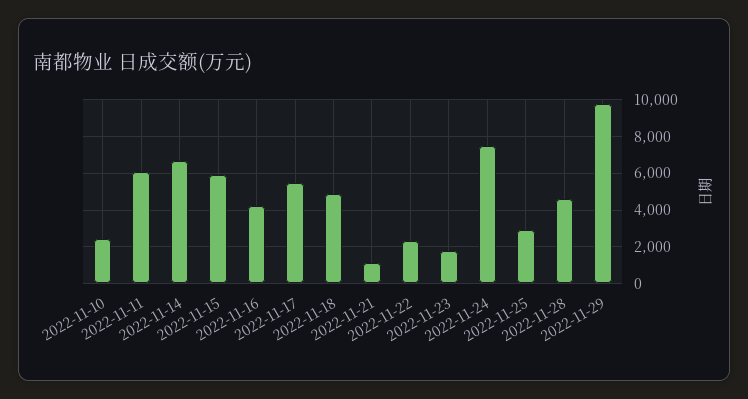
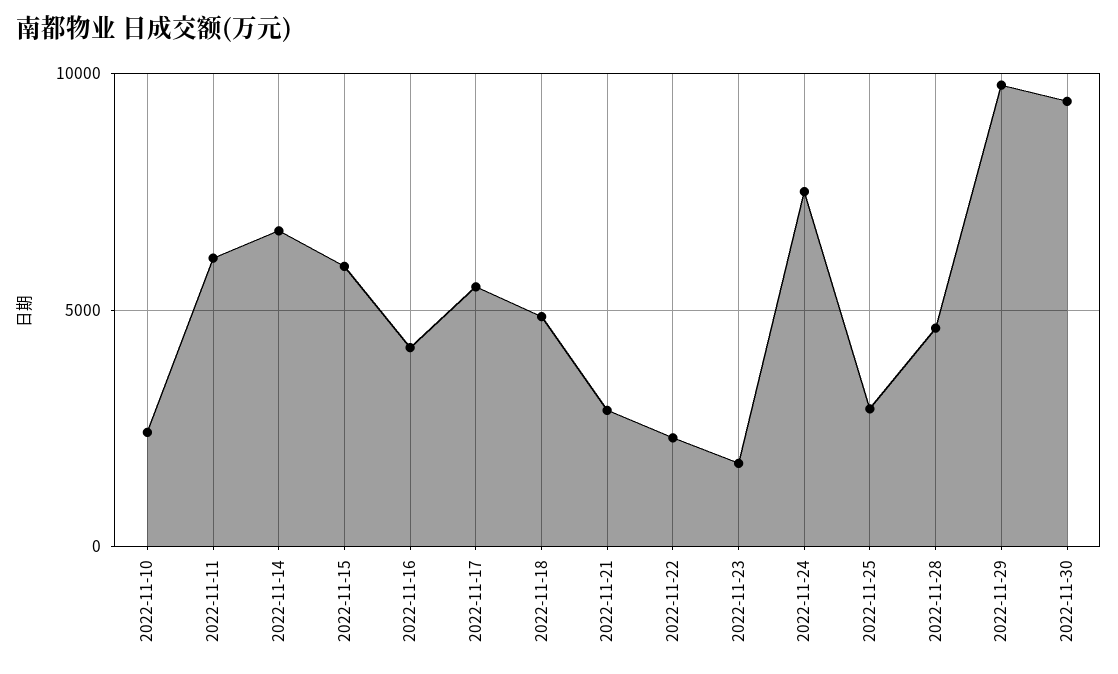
2022-11-21: 1000 -> 3000
2022-11-30: none -> 9500

